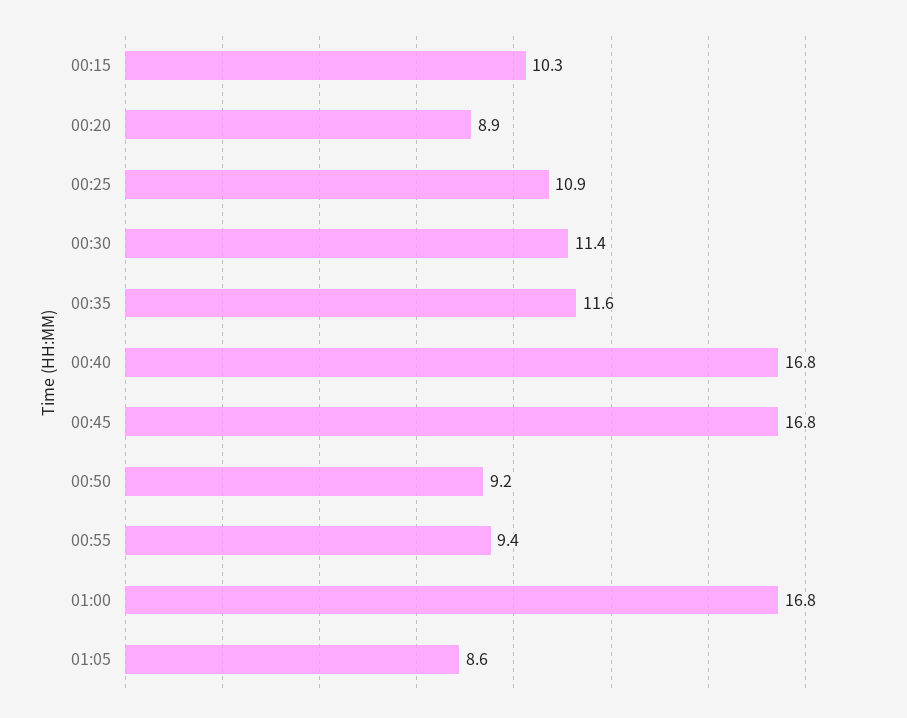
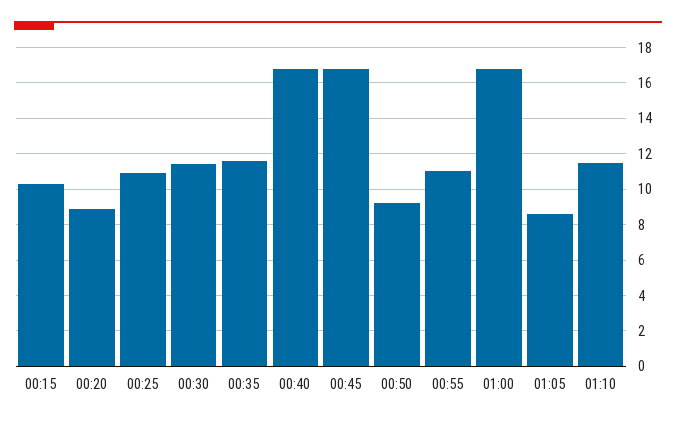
00:55: 9.4 -> 11
01:10: none -> 11.5

